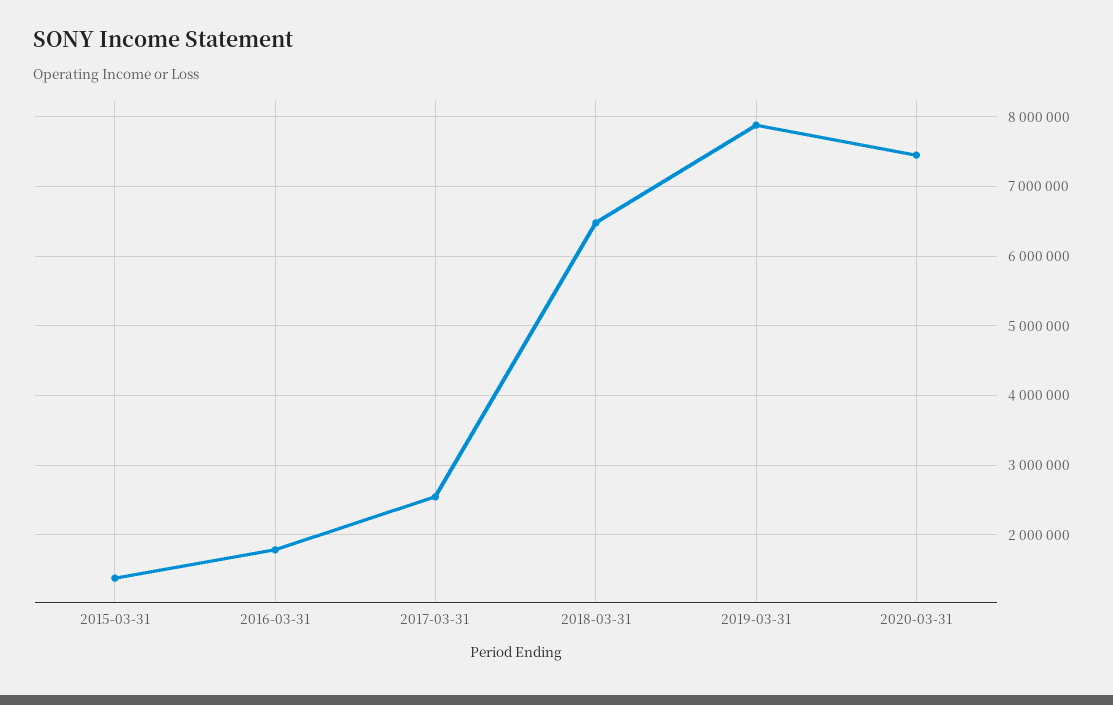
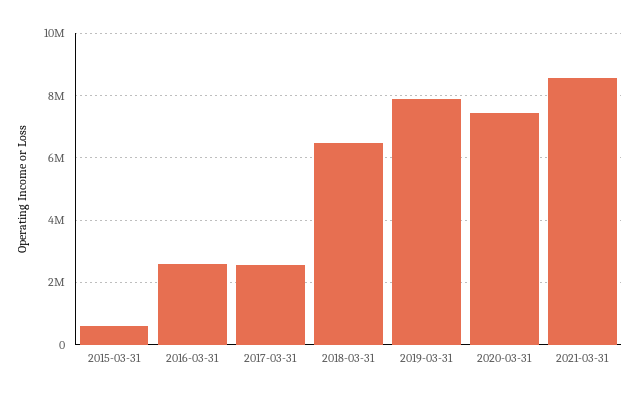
2015-03-31: 1400000 -> 600000
2016-03-31: 1800000 -> 2600000
2021-03-31: none -> 8600000

